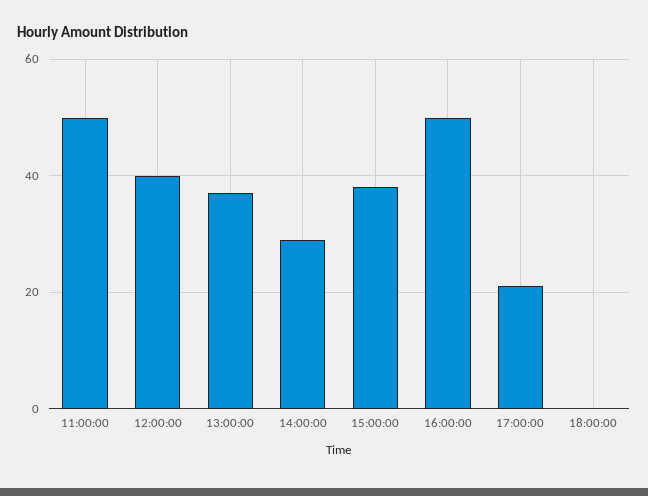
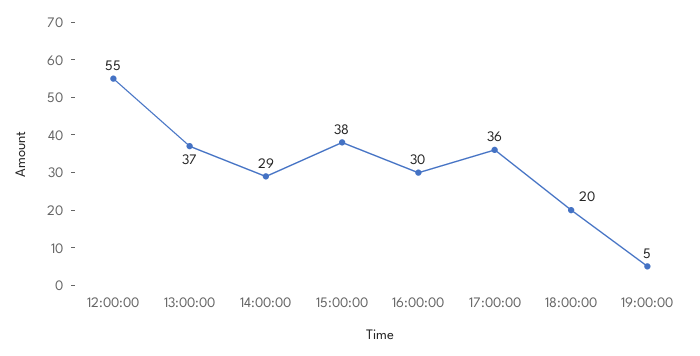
11:00:00: 50 -> none
12:00:00: 40 -> 55
16:00:00: 50 -> 30
17:00:00: 20 -> 36
18:00:00: 0 -> 20
19:00:00: none -> 5

